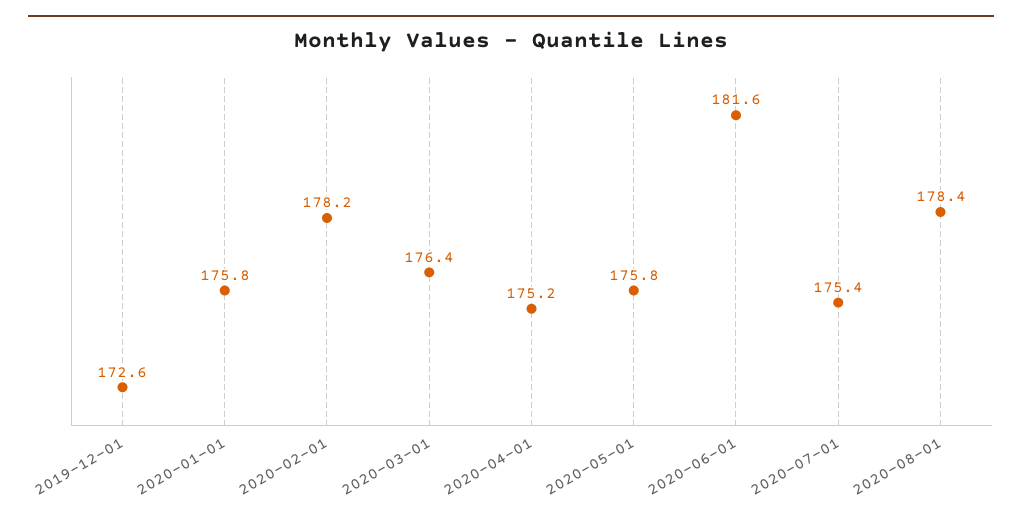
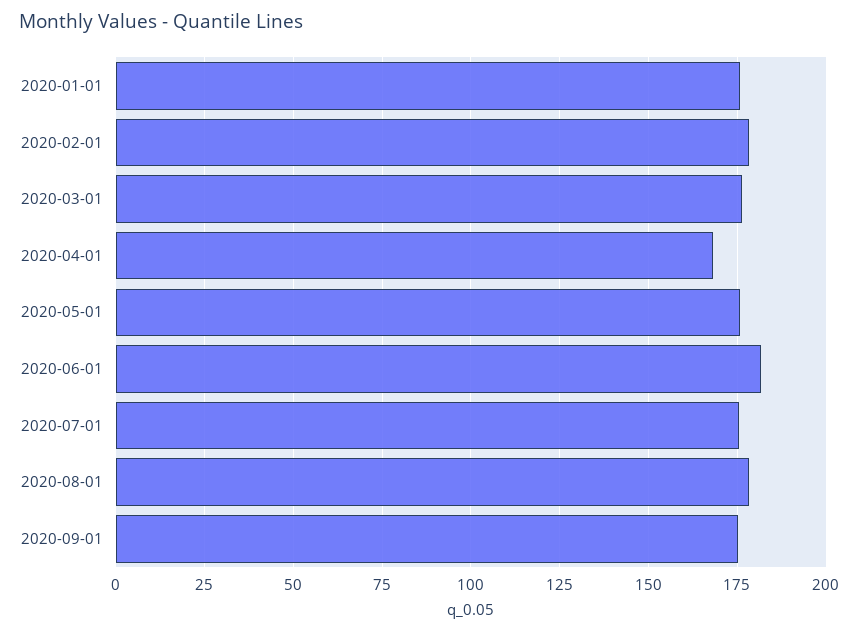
2019-12-01: 172.6 -> none
2020-04-01: 175.2 -> 167.5
2020-09-01: none -> 175

